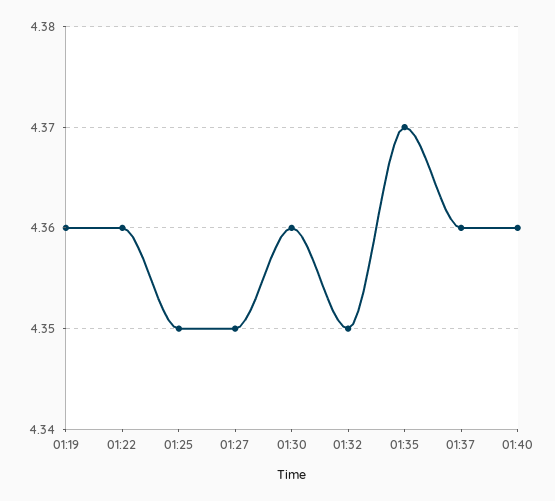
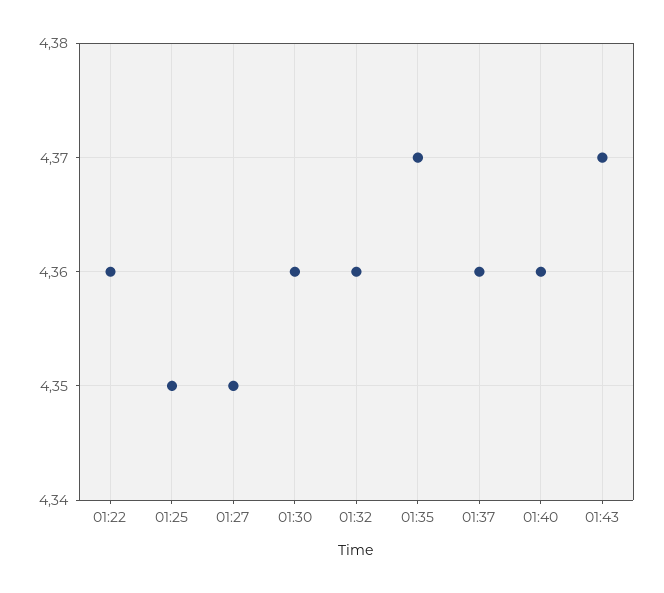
01:19: 4.36 -> none
01:32: 4.35 -> 4.36
01:43: none -> 4.37

